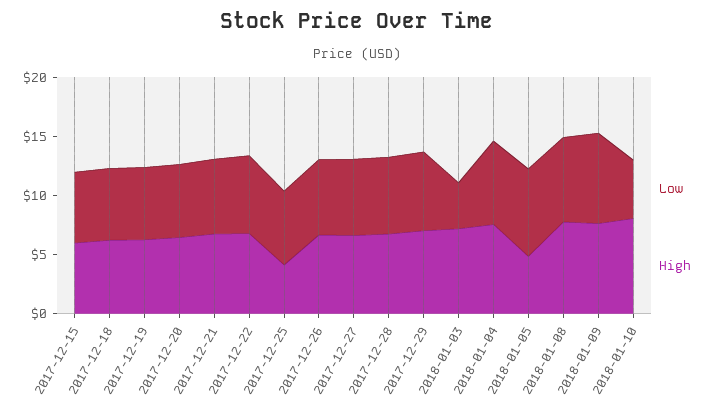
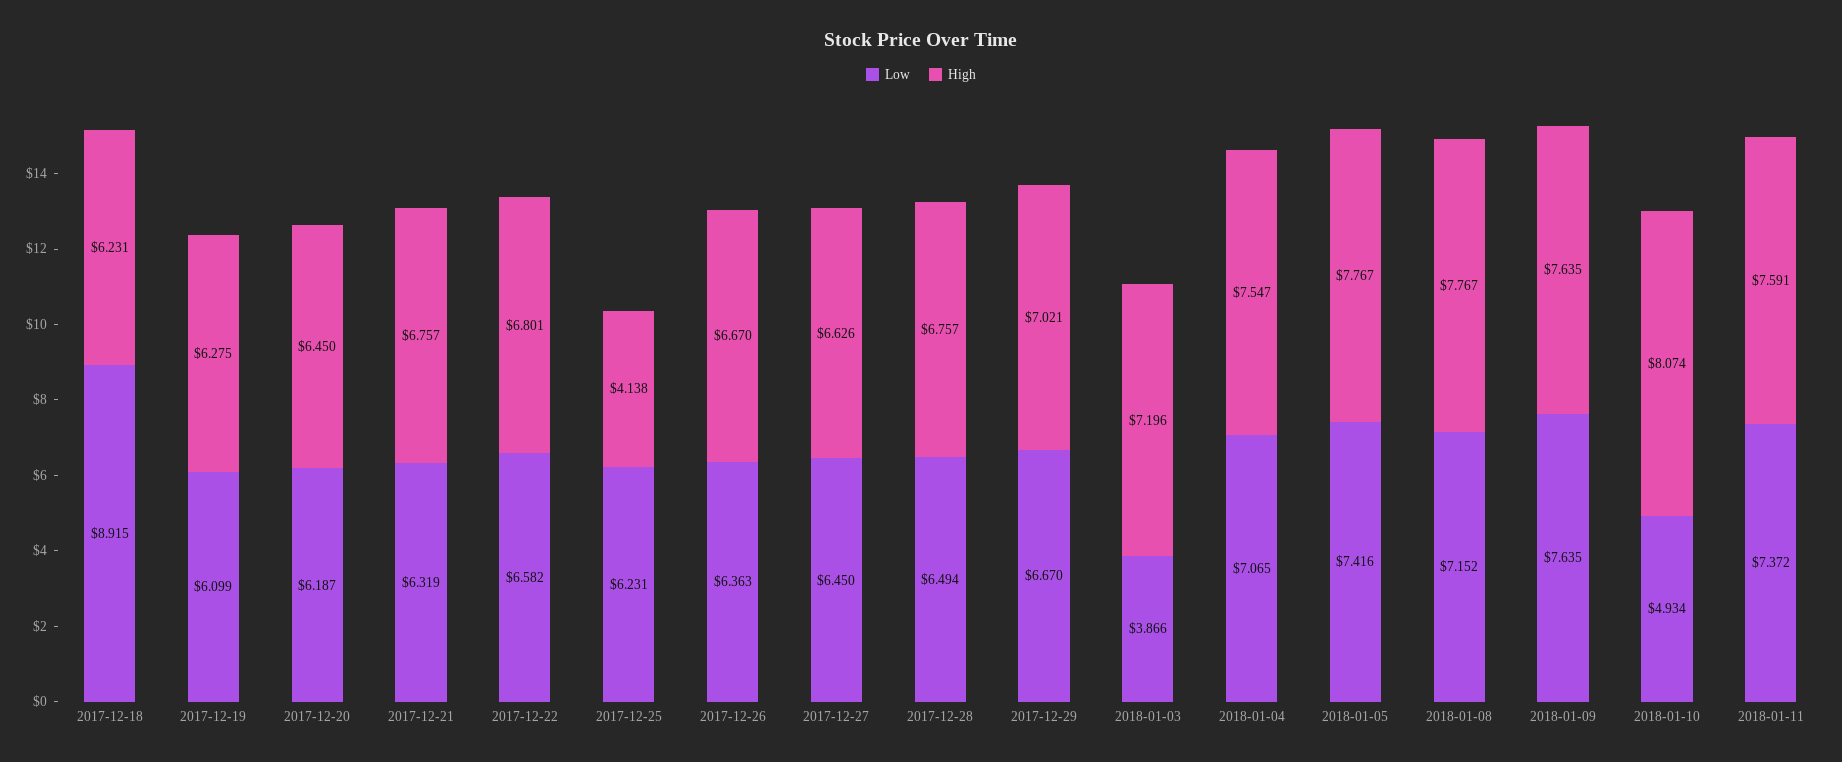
Low, 2017-12-15: 6 -> none
High, 2017-12-15: 6 -> none
Low, 2017-12-18: 6 -> 8.915
High, 2018-01-05: 5 -> 7.767
Low, 2018-01-11: none -> 7.372
High, 2018-01-11: none -> 7.591

